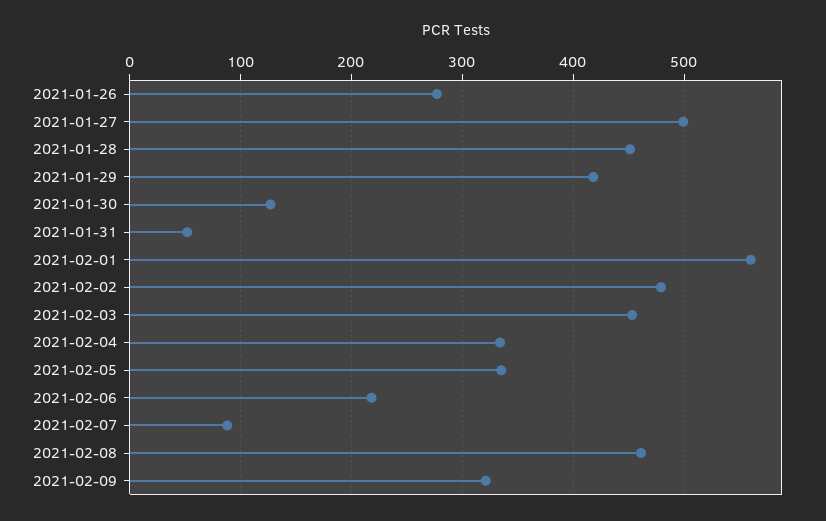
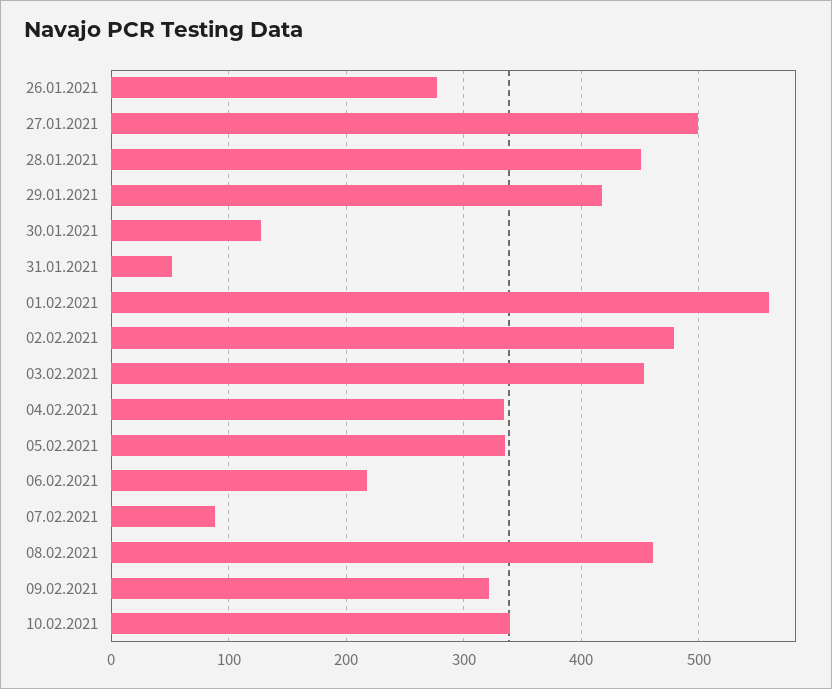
10.02.2021: none -> 340

